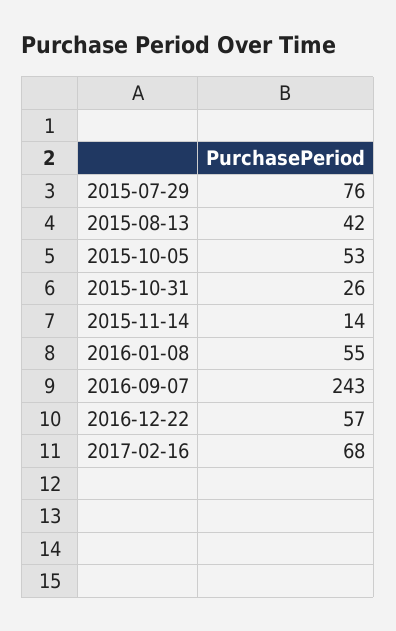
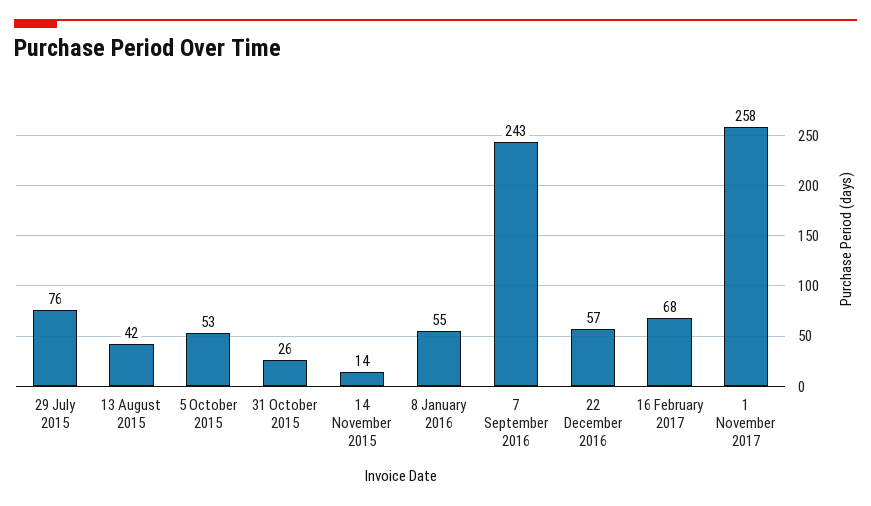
1 November 2017: none -> 258

